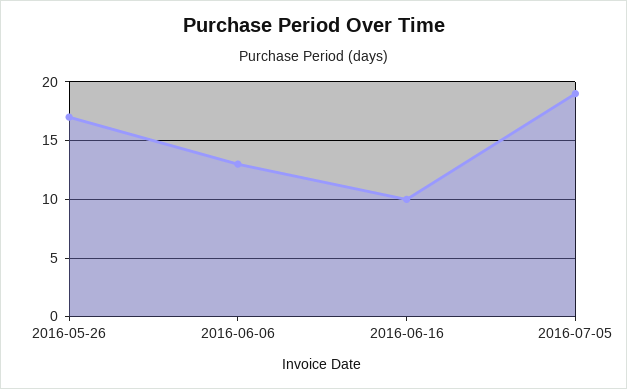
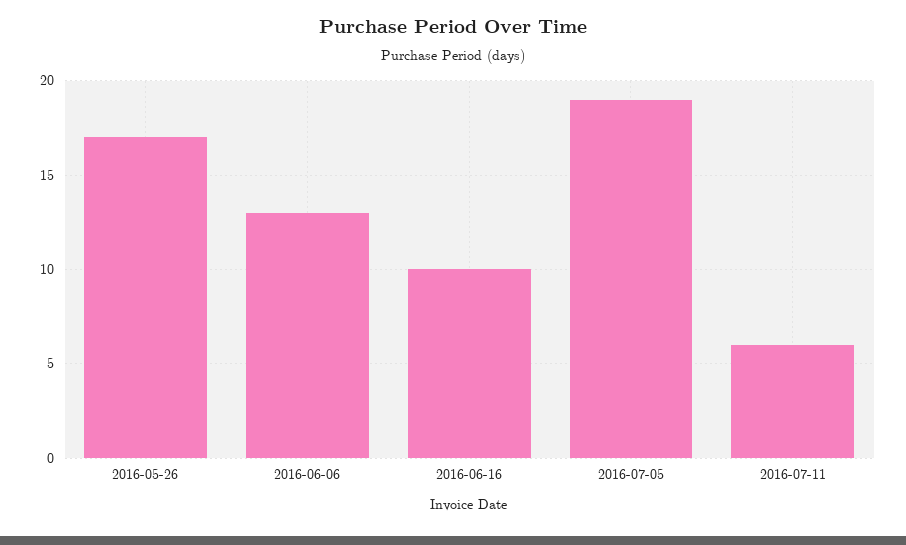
2016-07-11: none -> 6

